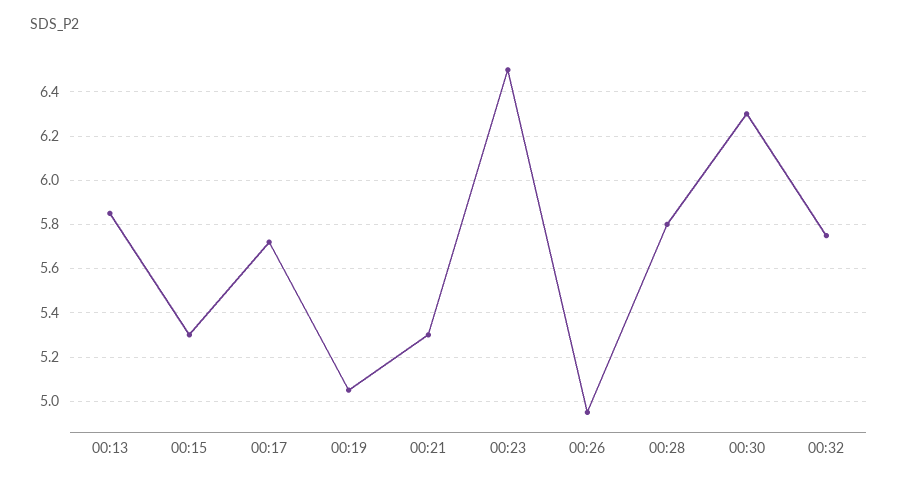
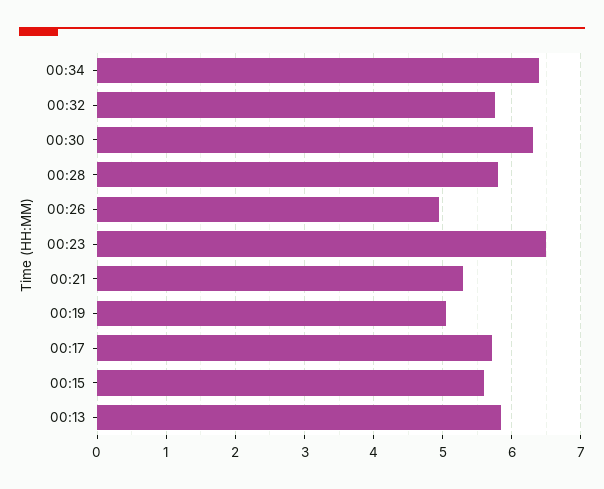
00:15: 5.3 -> 5.6
00:34: none -> 6.4

